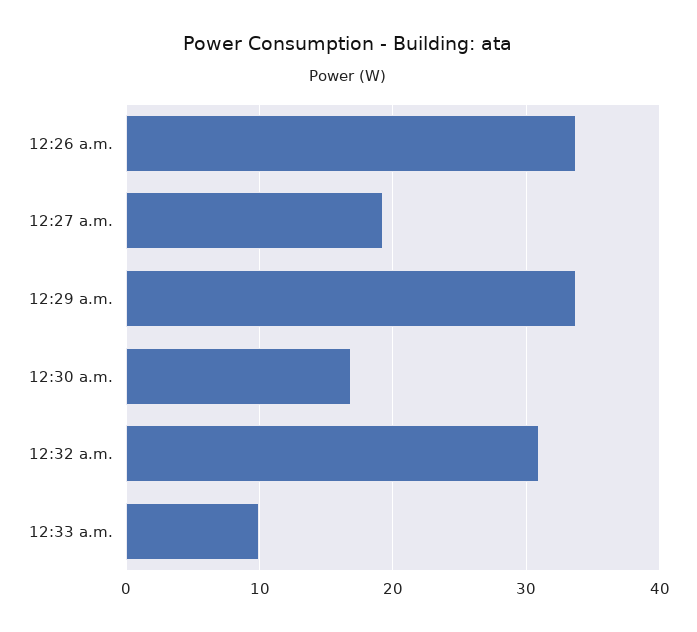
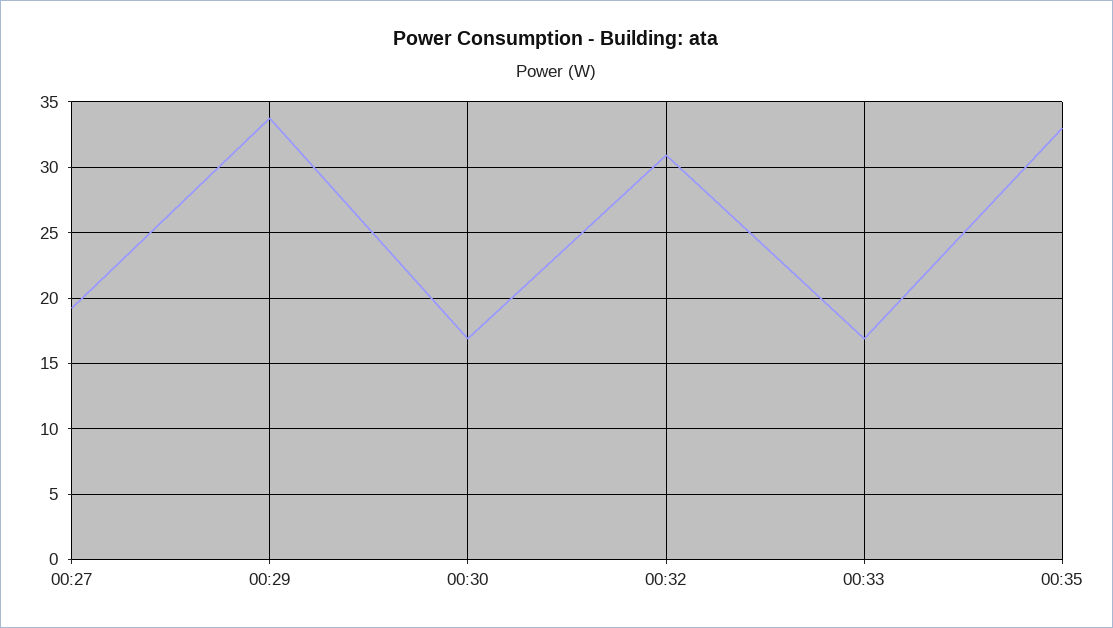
12:26 a.m.: 34 -> none
12:33 a.m.: 10 -> 17
00:35: none -> 33

